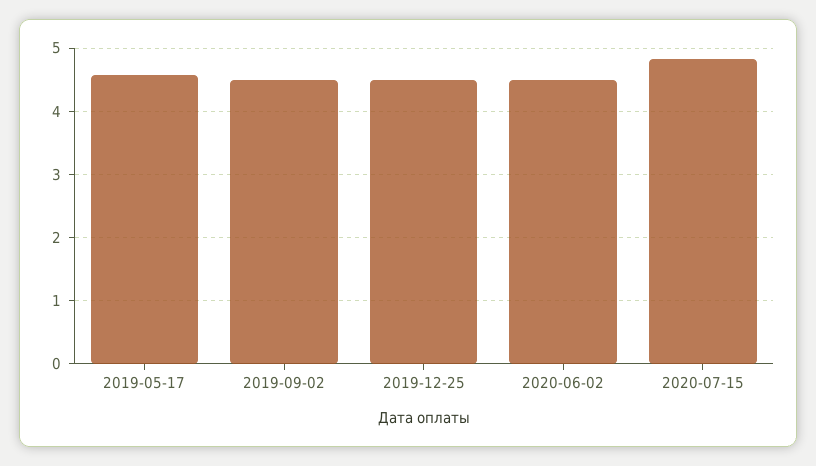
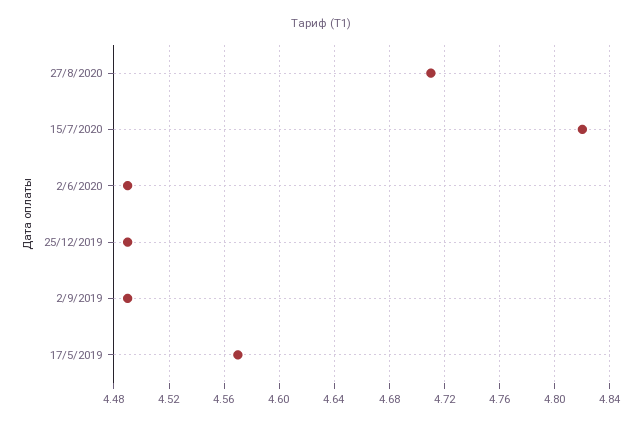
27/8/2020: none -> 4.71

